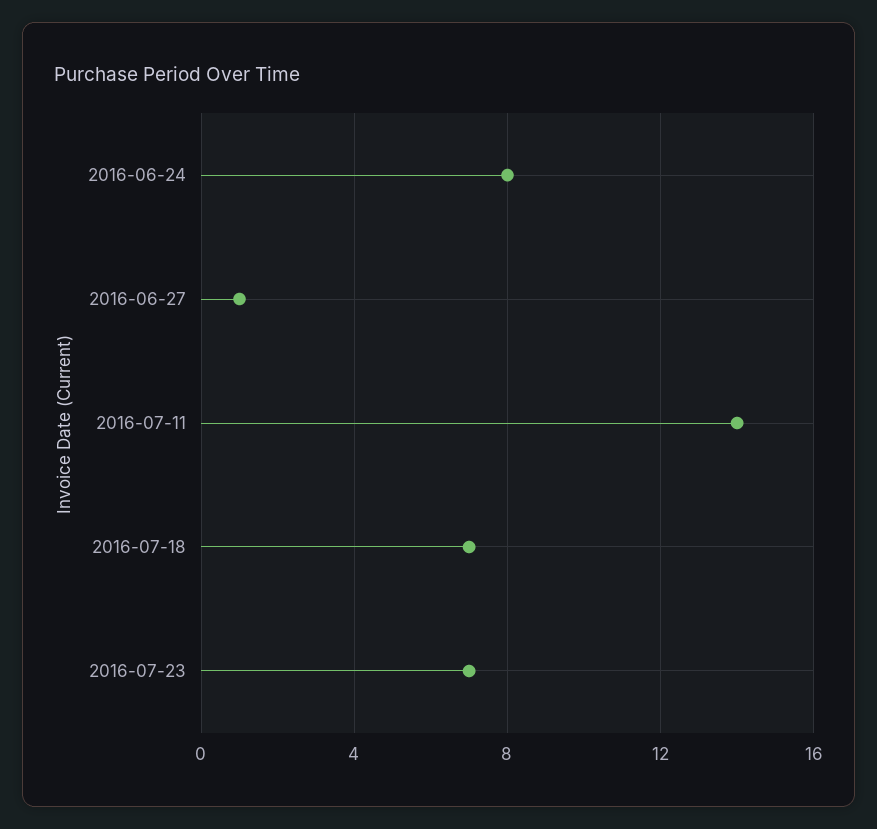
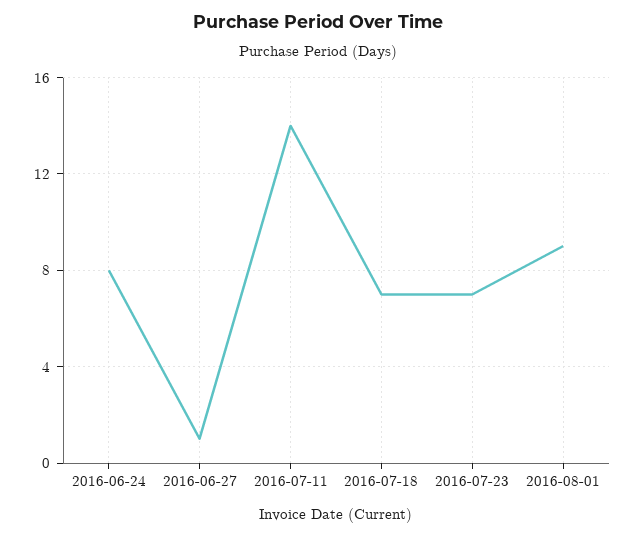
2016-08-01: none -> 9

